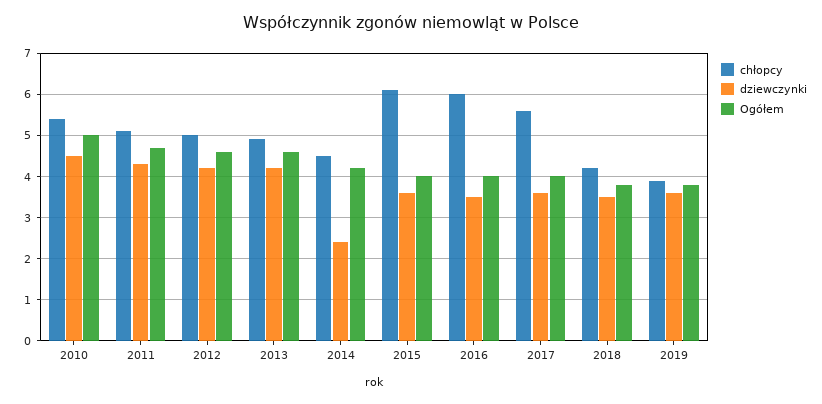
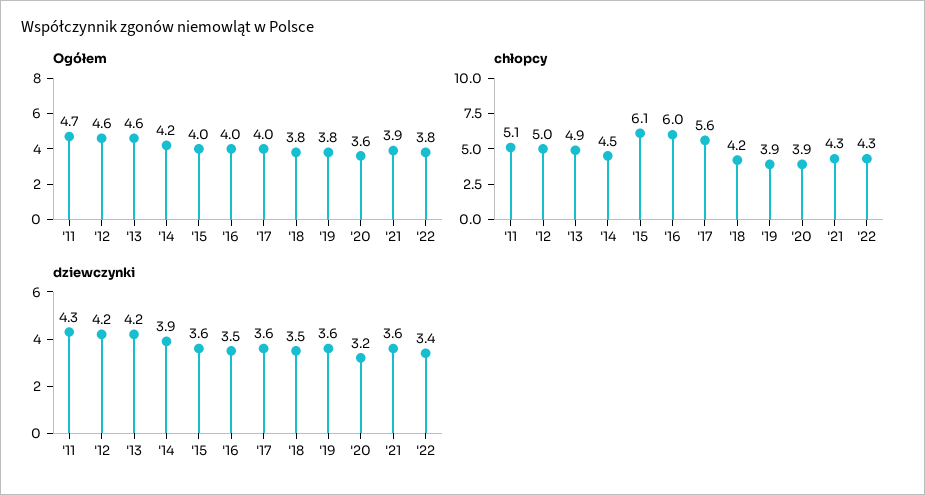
chłopcy, 2010: 5.5 -> none
dziewczynki, 2010: 4.5 -> none
Ogółem, 2010: 5 -> none
dziewczynki, 2014: 2.5 -> 3.9
Ogółem, '20: none -> 3.6
Ogółem, '21: none -> 3.9
Ogółem, '22: none -> 3.8
chłopcy, '20: none -> 3.9
chłopcy, '21: none -> 4.3
chłopcy, '22: none -> 4.3
dziewczynki, '20: none -> 3.2
dziewczynki, '21: none -> 3.6
dziewczynki, '22: none -> 3.4

